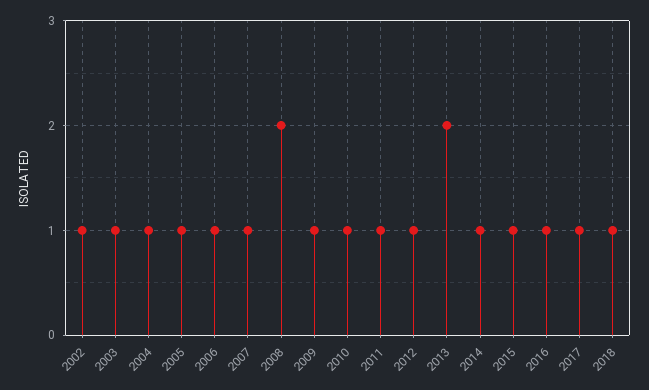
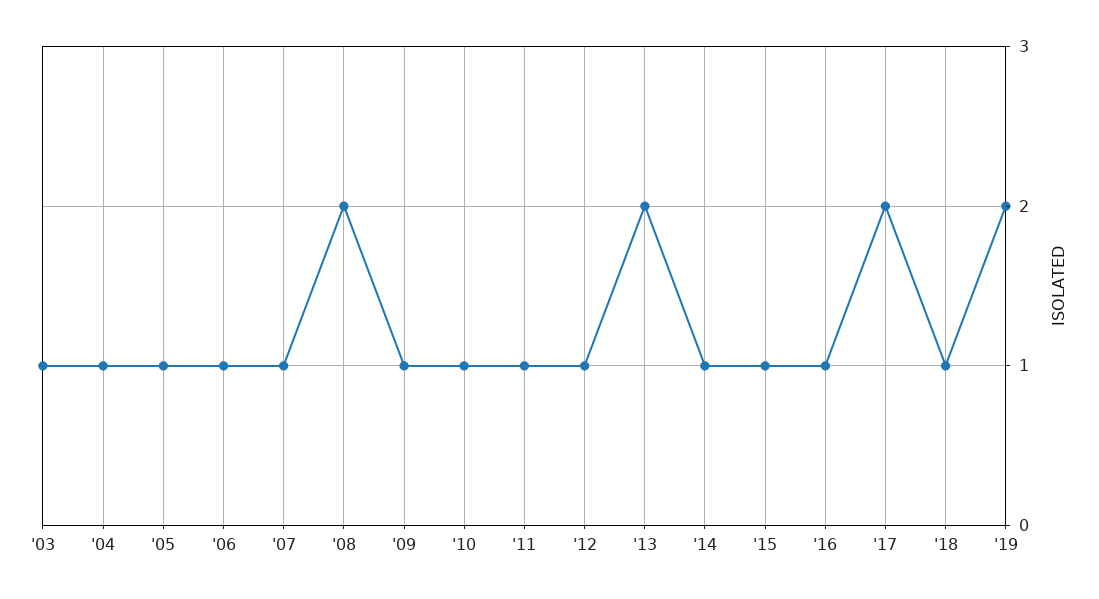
2002: 1 -> none
2017: 1 -> 2
'19: none -> 2

